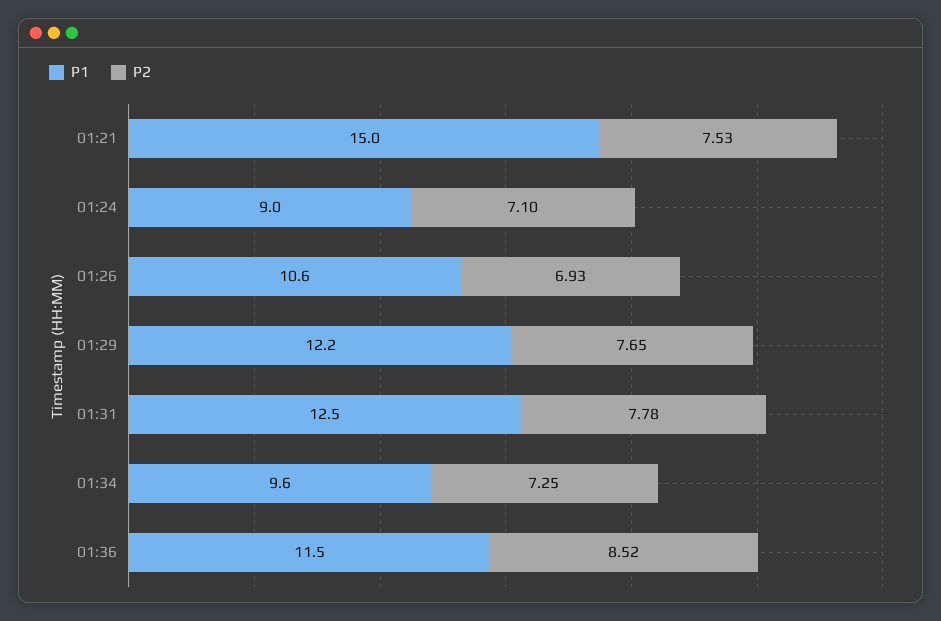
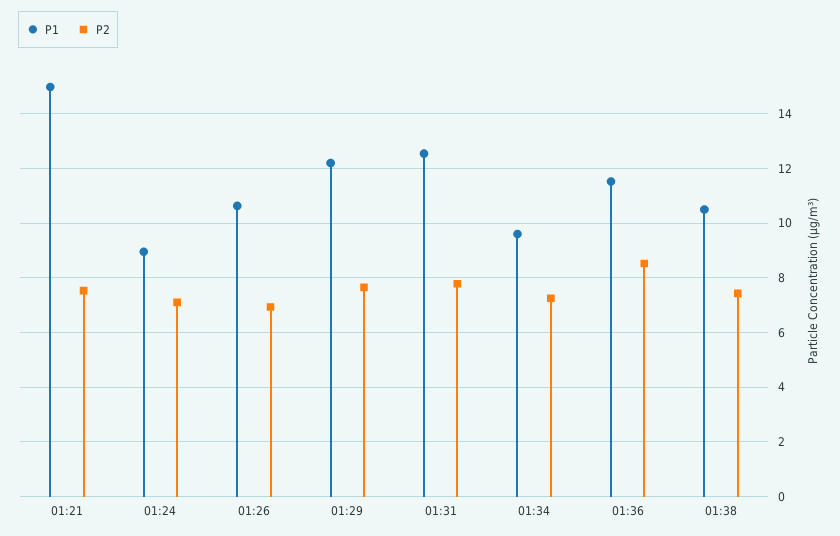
P1, 01:38: none -> 10.5
P2, 01:38: none -> 7.5

